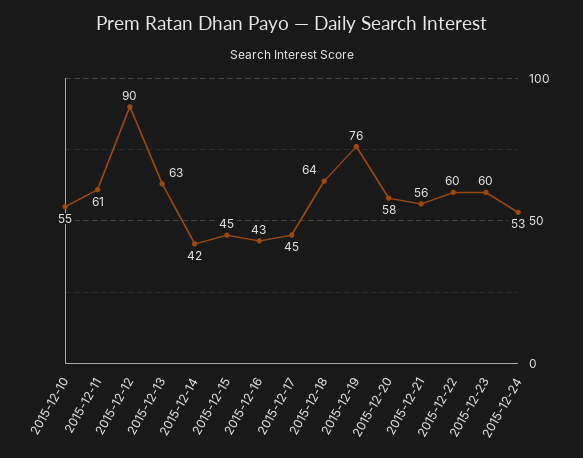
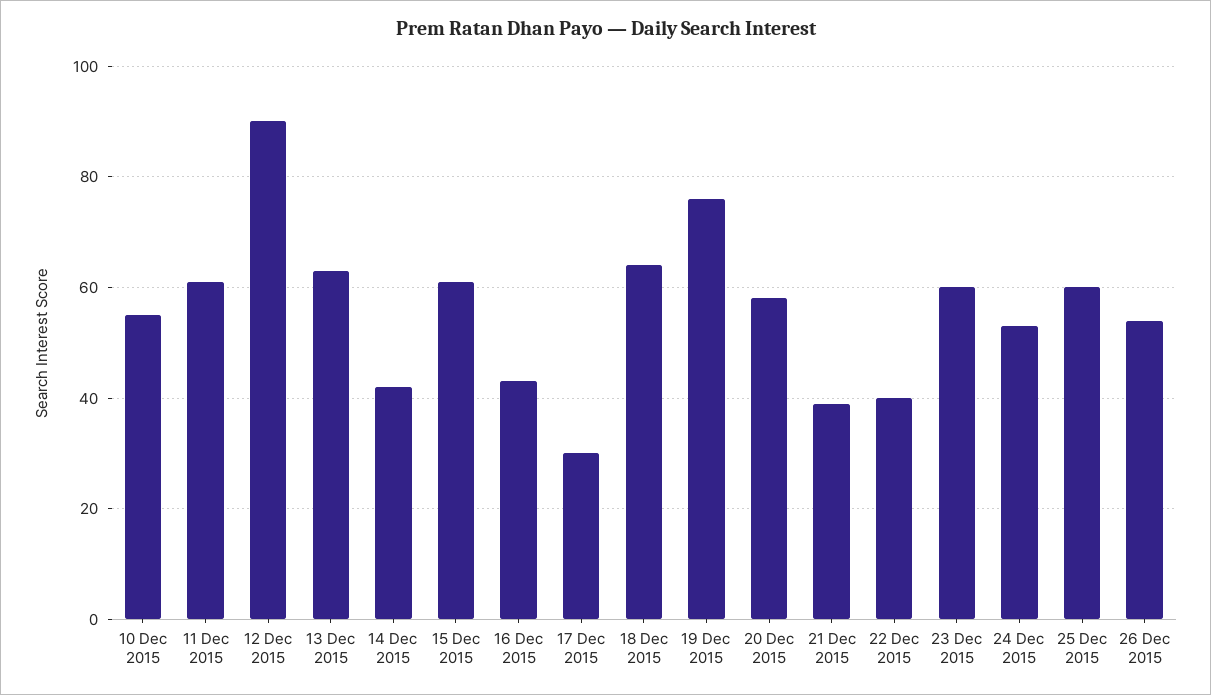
2015-12-15: 45 -> 60
2015-12-17: 45 -> 30
2015-12-21: 56 -> 40
2015-12-22: 60 -> 40
25 Dec 2015: none -> 60
26 Dec 2015: none -> 55

